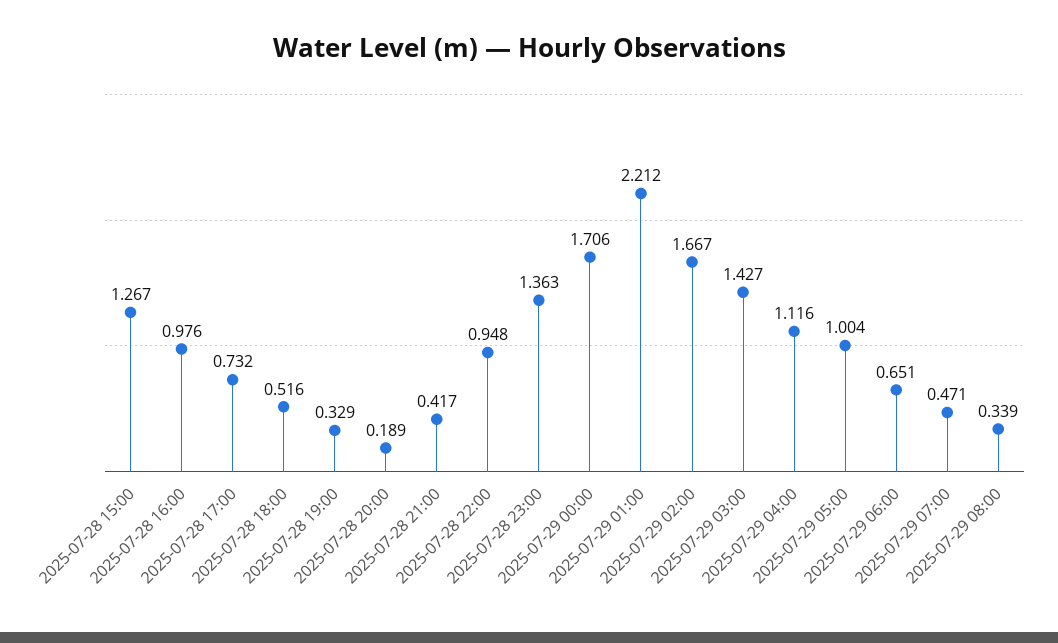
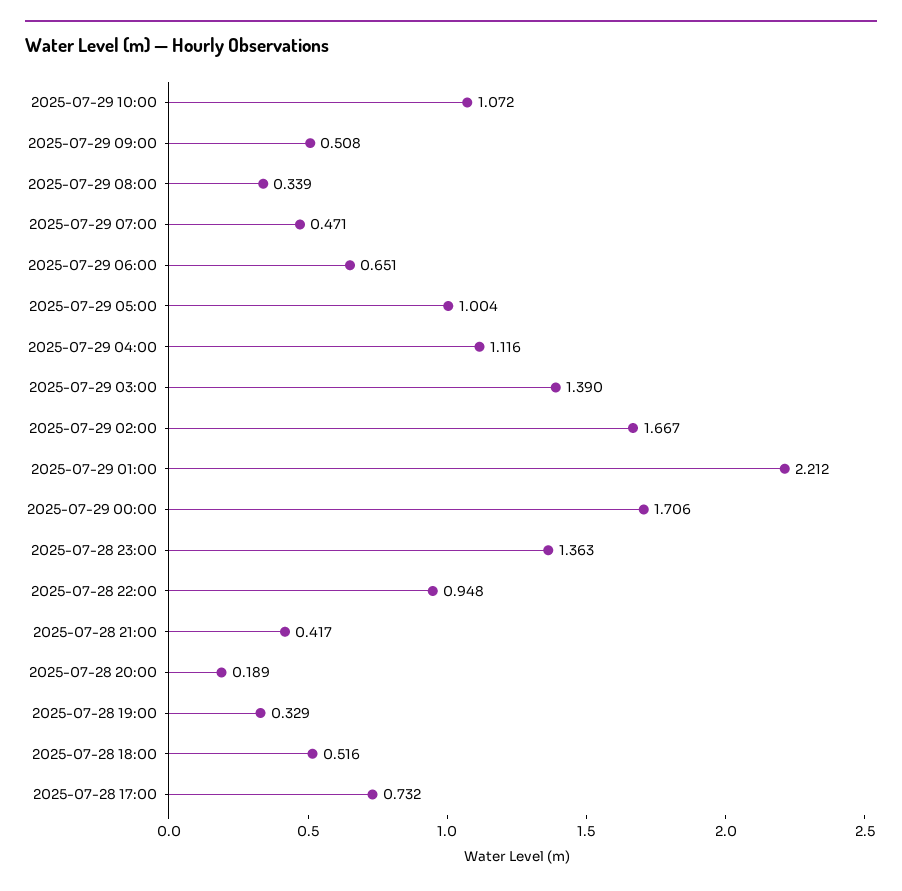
2025-07-28 15:00: 1.267 -> none
2025-07-28 16:00: 0.976 -> none
2025-07-29 03:00: 1.427 -> 1.39
2025-07-29 10:00: none -> 1.072
2025-07-29 09:00: none -> 0.508

